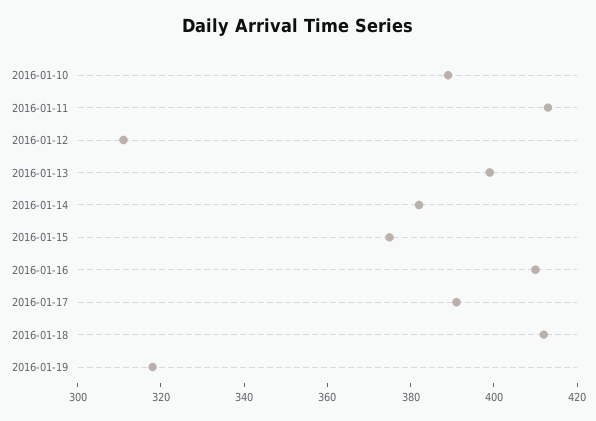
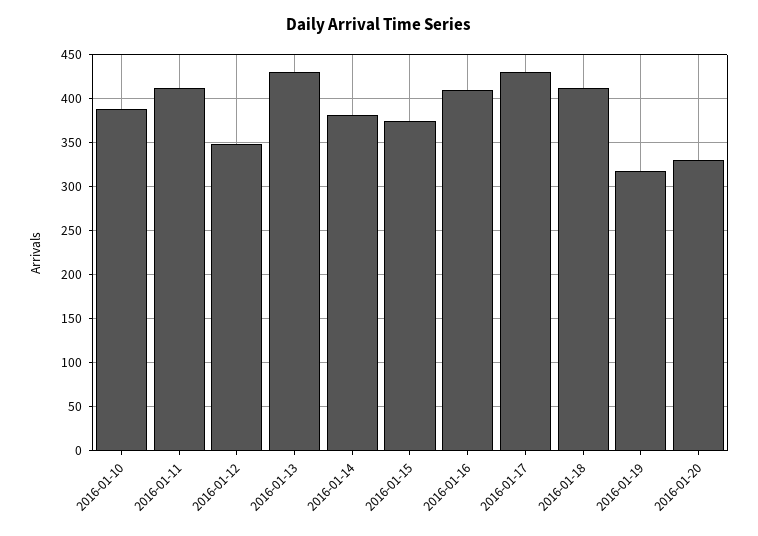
2016-01-12: 310 -> 350
2016-01-13: 400 -> 430
2016-01-17: 390 -> 430
2016-01-20: none -> 330

